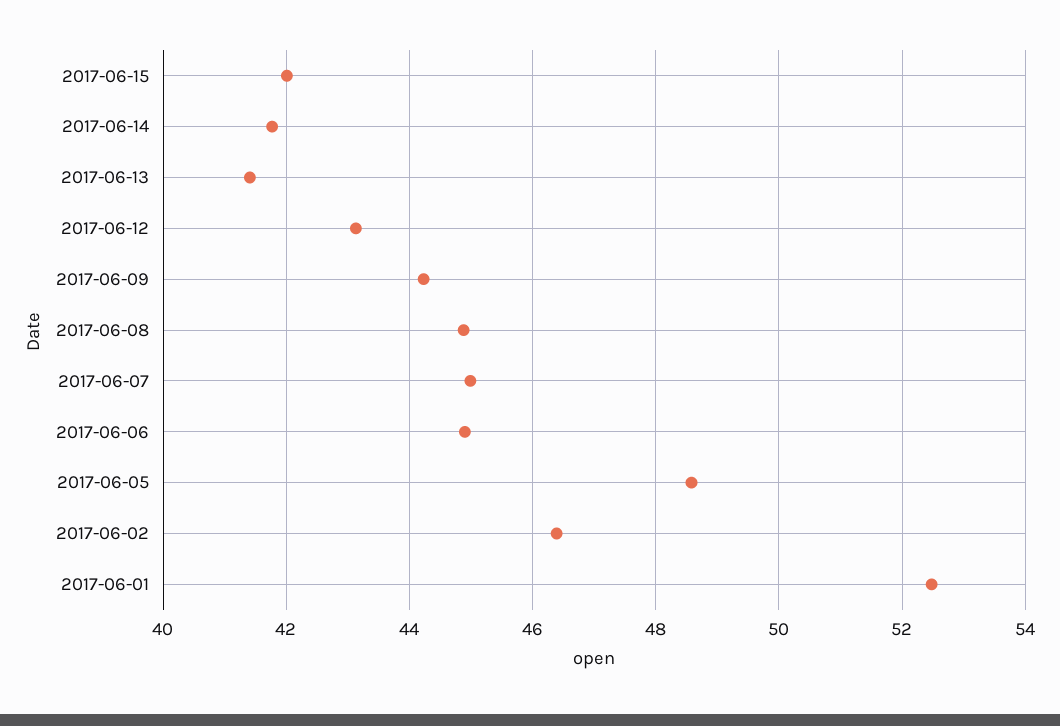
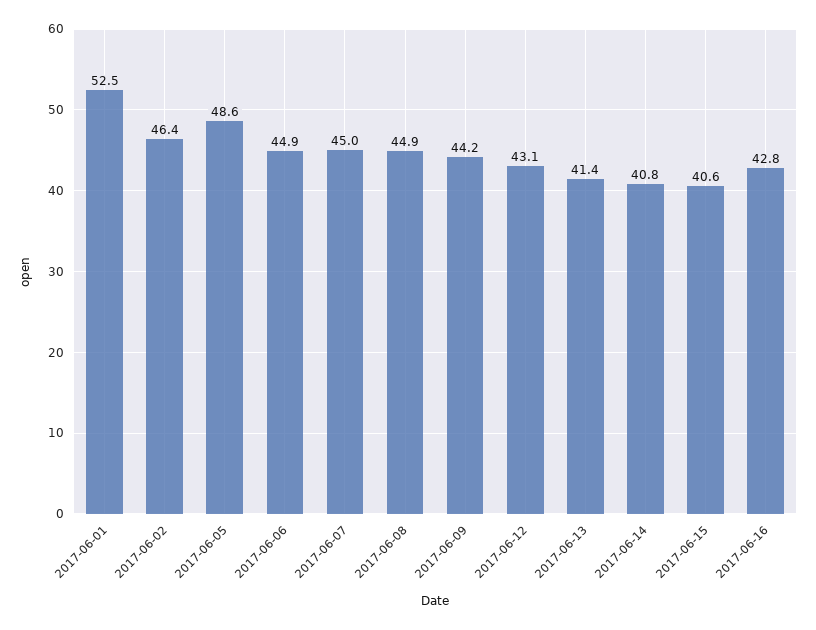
2017-06-15: 42 -> 40.6
2017-06-14: 41.8 -> 40.8
2017-06-16: none -> 42.8

